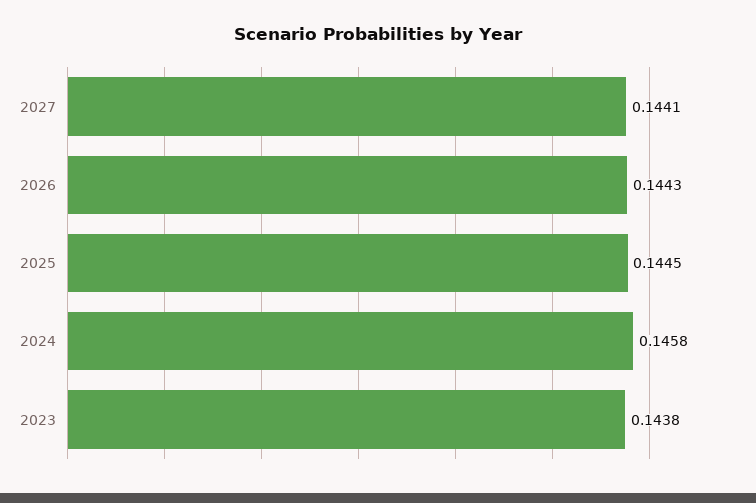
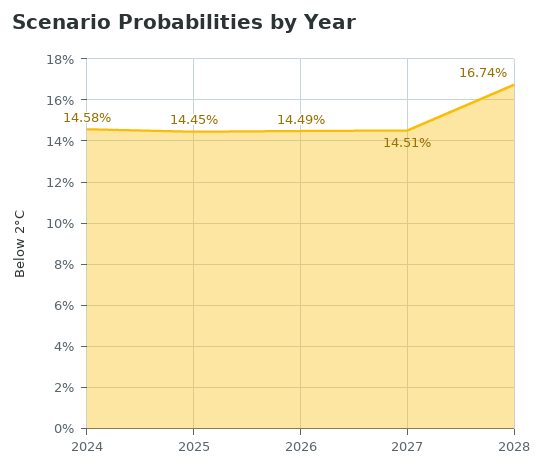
2027: 0.1441 -> 0.1451
2026: 0.1443 -> 0.1449
2023: 0.1438 -> none
2028: none -> 0.1674

